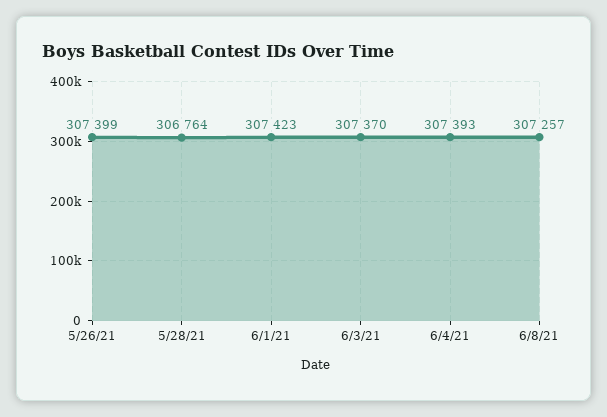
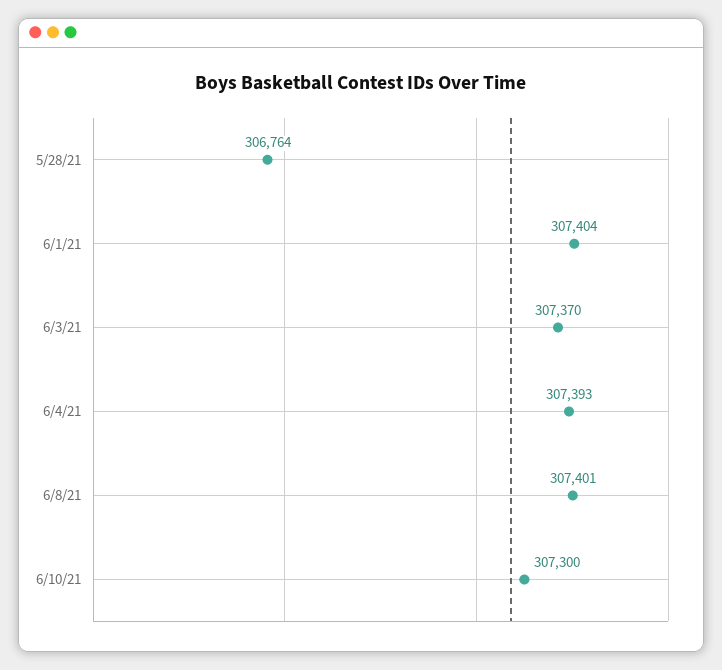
5/26/21: 307399 -> none
6/1/21: 307423 -> 307404
6/8/21: 307257 -> 307401
6/10/21: none -> 307300

